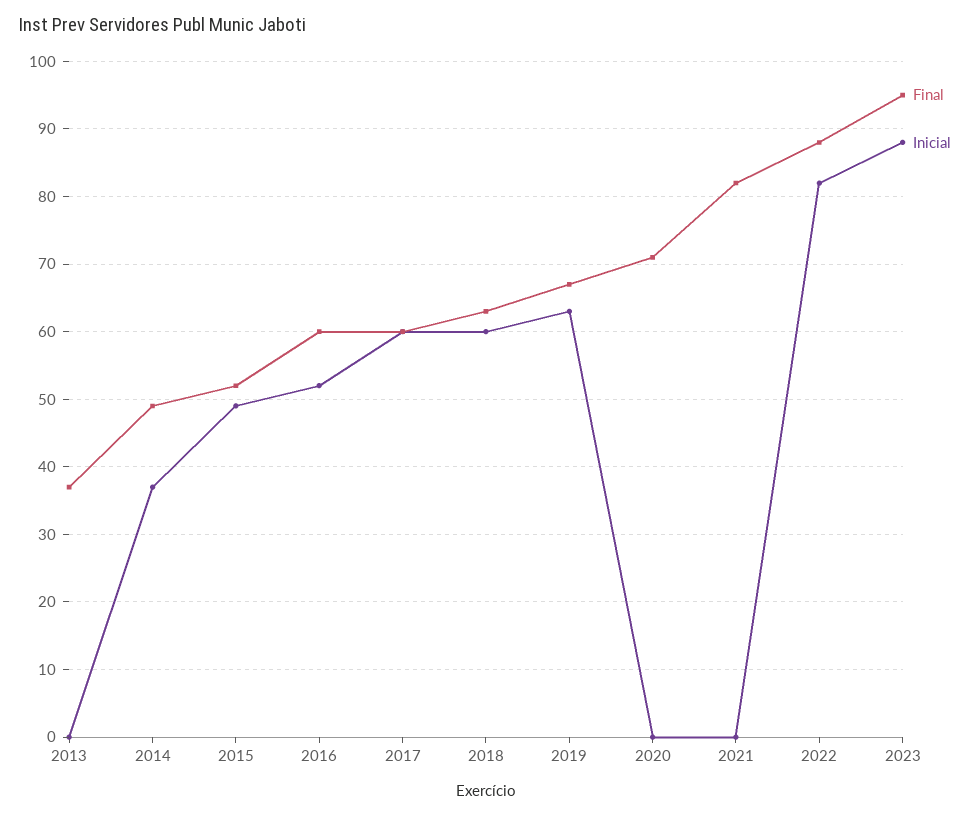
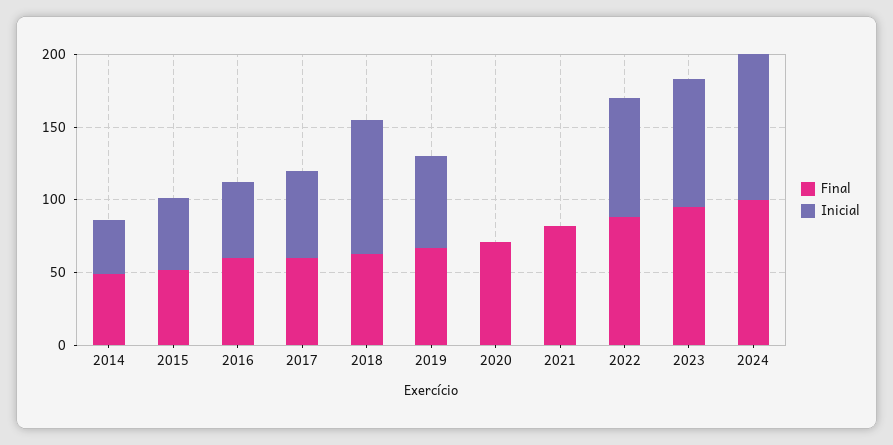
Final, 2013: 37 -> none
Inicial, 2013: 0 -> none
Inicial, 2018: 60 -> 90
Final, 2024: none -> 100
Inicial, 2024: none -> 100

